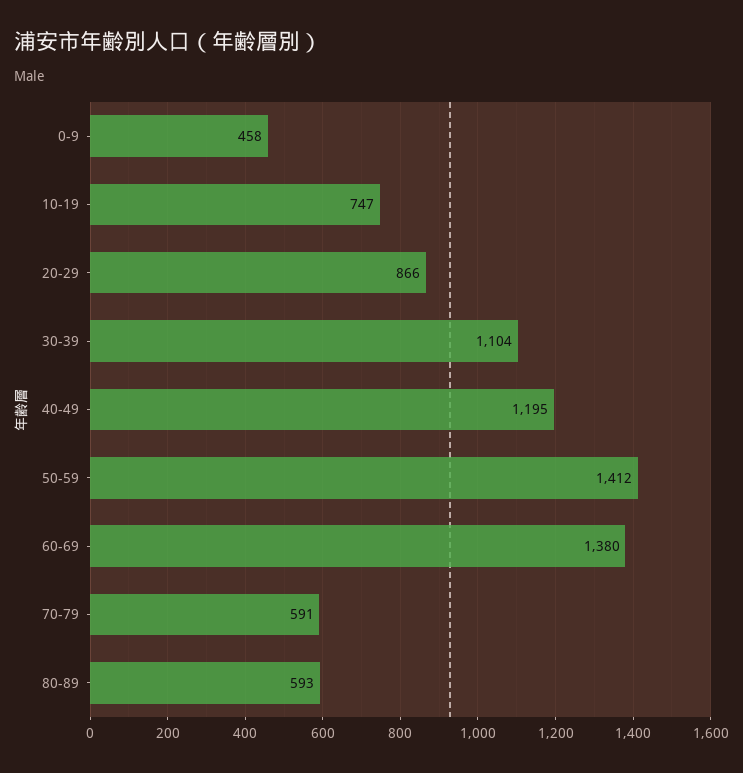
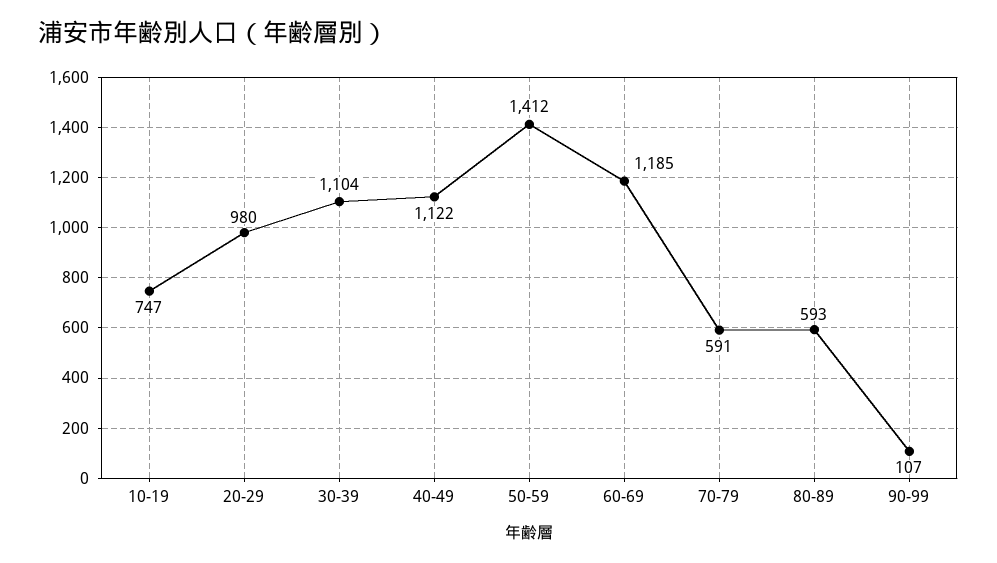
0-9: 458 -> none
20-29: 866 -> 980
40-49: 1195 -> 1122
60-69: 1380 -> 1185
90-99: none -> 107

